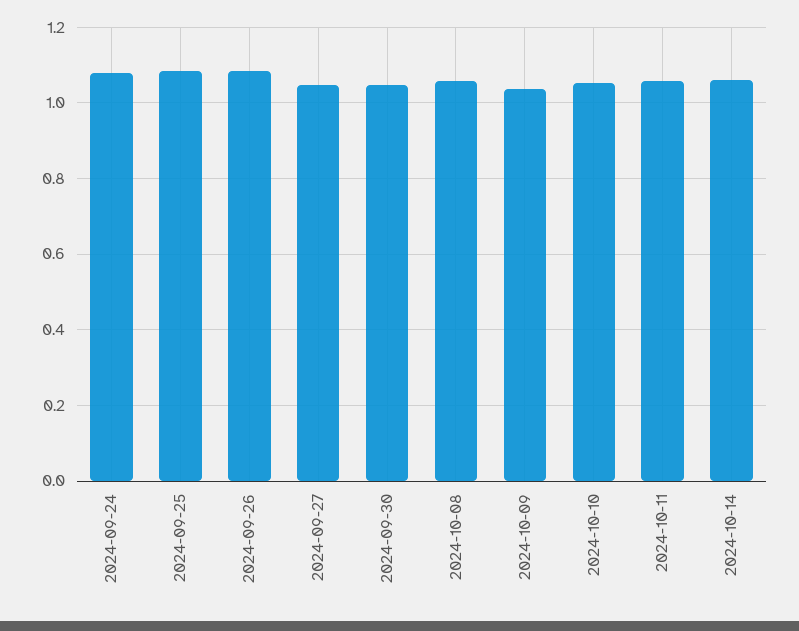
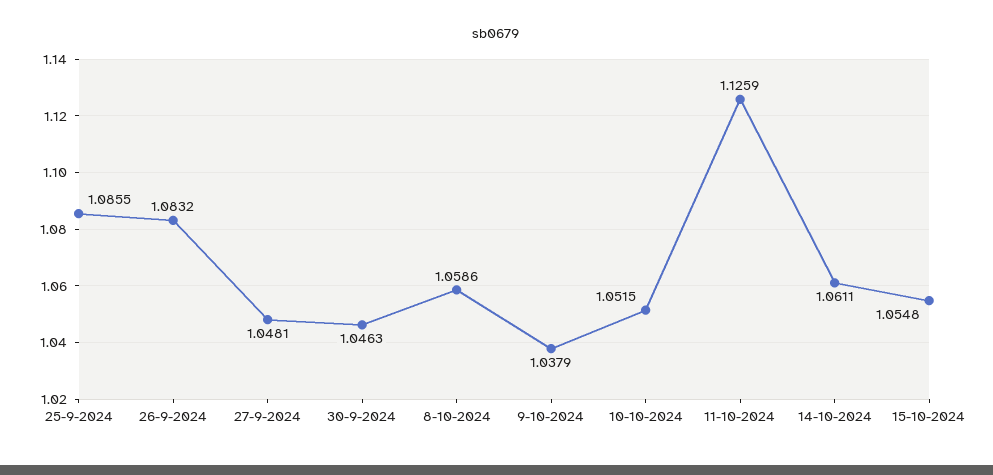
2024-09-24: 1.08 -> none
2024-10-11: 1.06 -> 1.1259
15-10-2024: none -> 1.0548

